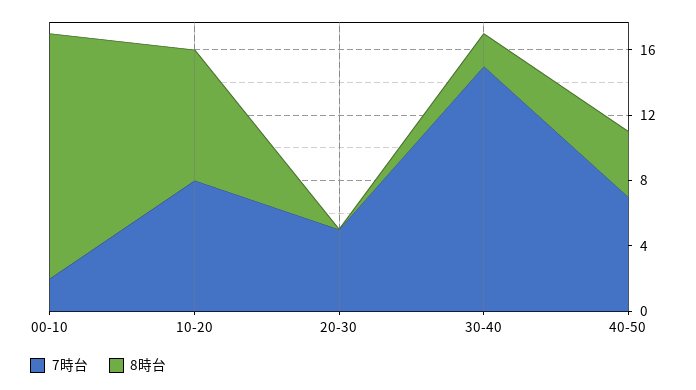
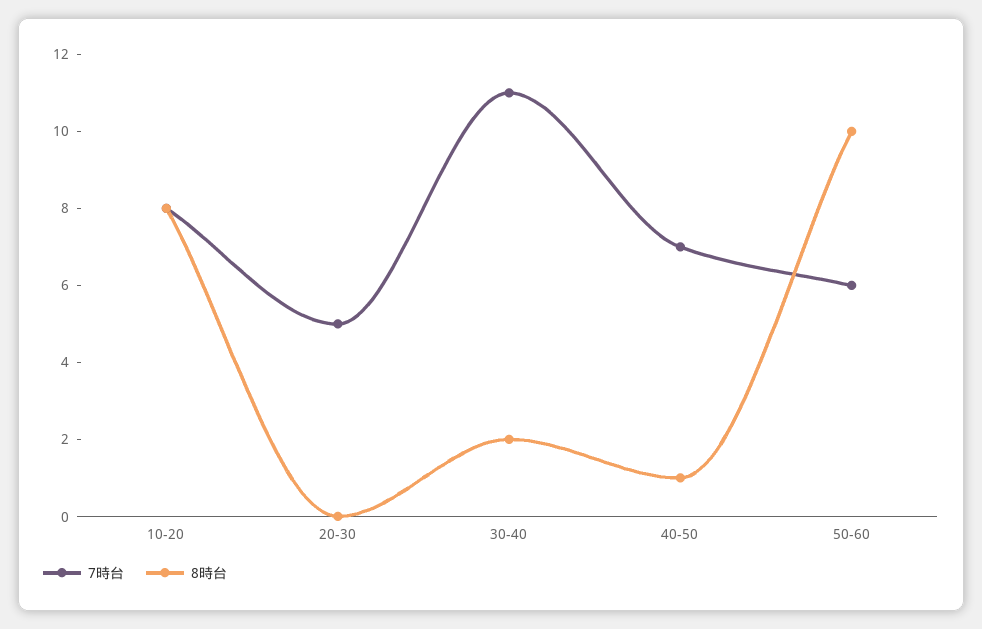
7時台, 00-10: 2 -> none
8時台, 00-10: 15 -> none
7時台, 30-40: 15 -> 11
8時台, 40-50: 4 -> 1
7時台, 50-60: none -> 6
8時台, 50-60: none -> 10

